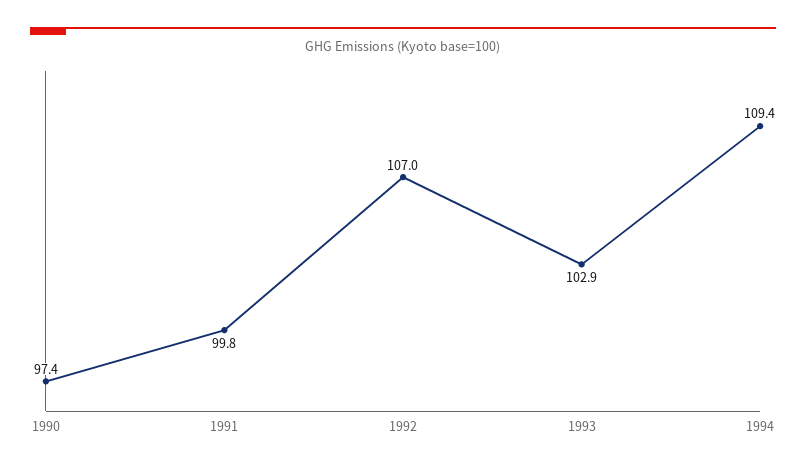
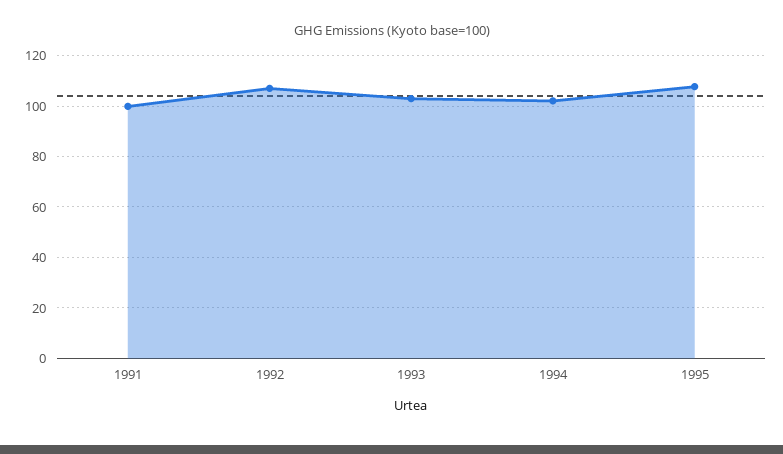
1990: 97.4 -> none
1994: 109.4 -> 102.5
1995: none -> 107.5

